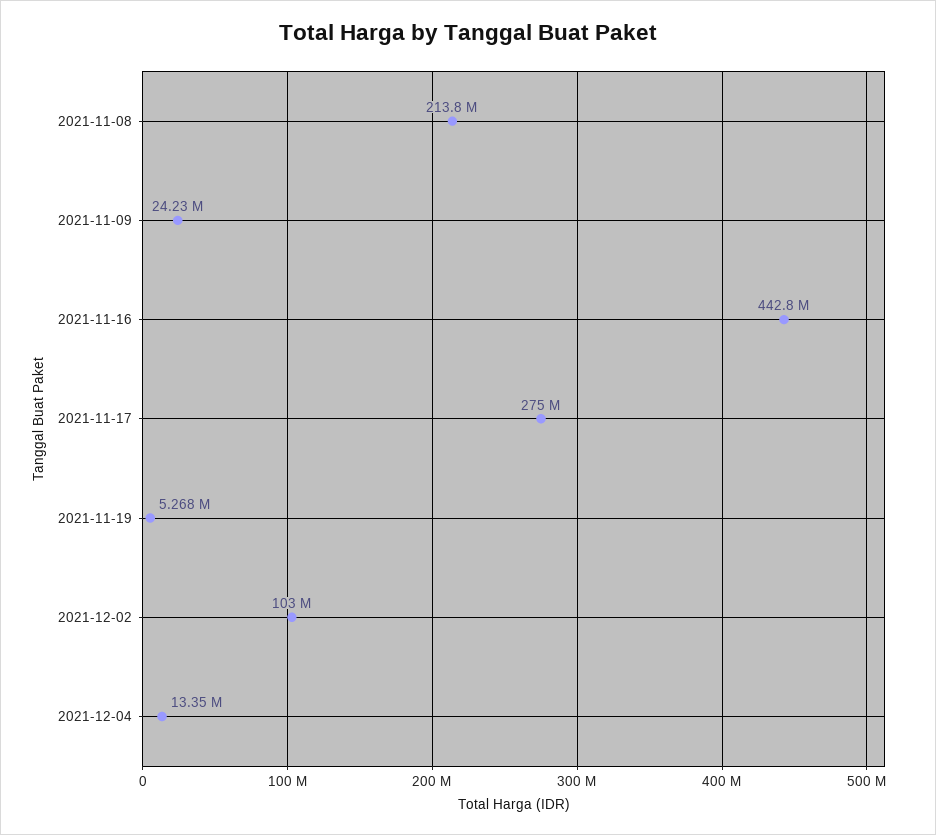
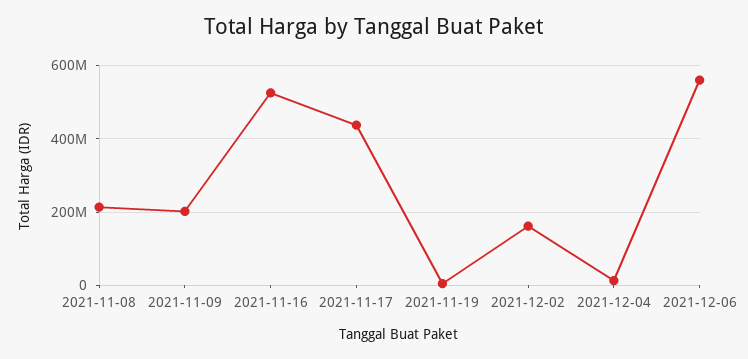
2021-11-09: 24230000 -> 200000000
2021-11-16: 442800000 -> 520000000
2021-11-17: 275000000 -> 440000000
2021-12-02: 103000000 -> 160000000
2021-12-06: none -> 560000000

